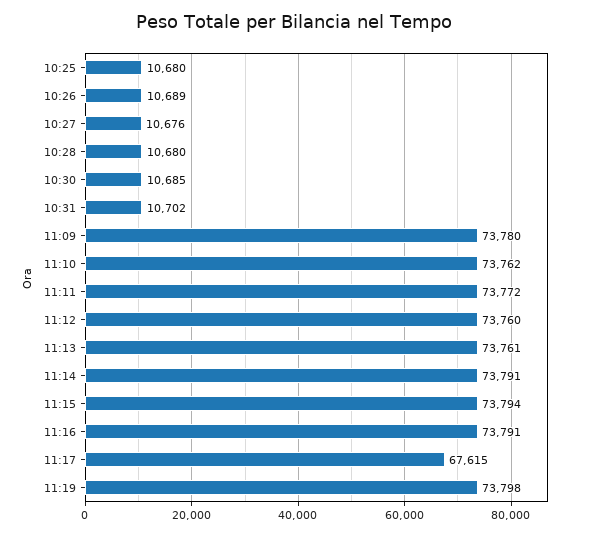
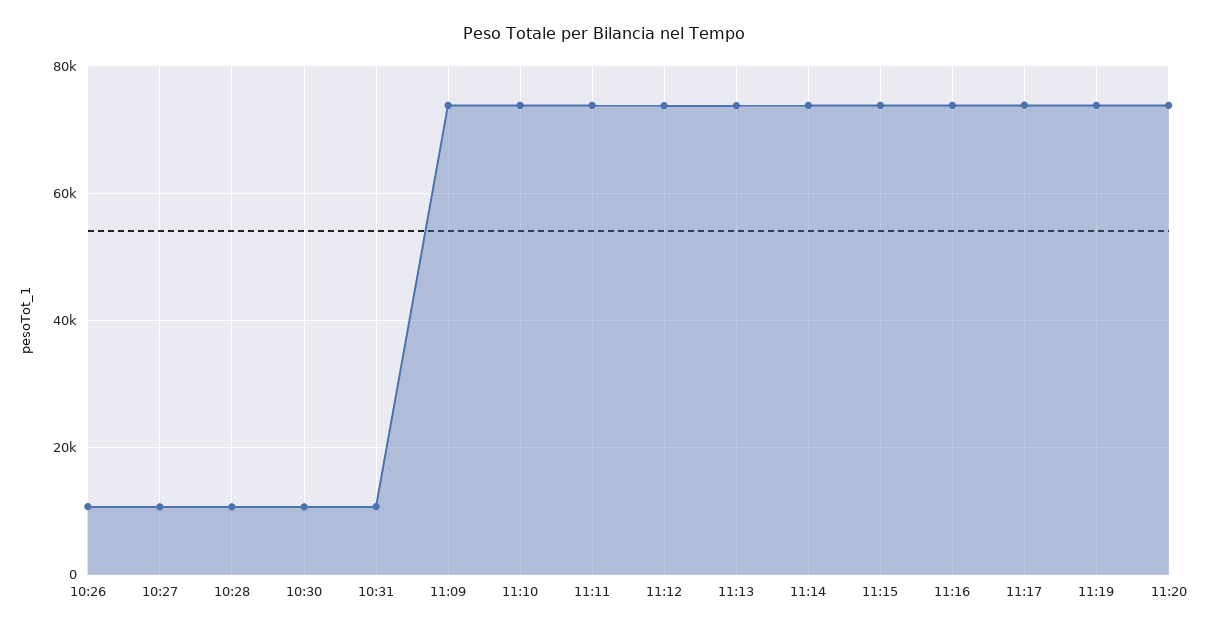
10:25: 10680 -> none
11:17: 67615 -> 74000
11:20: none -> 74000

